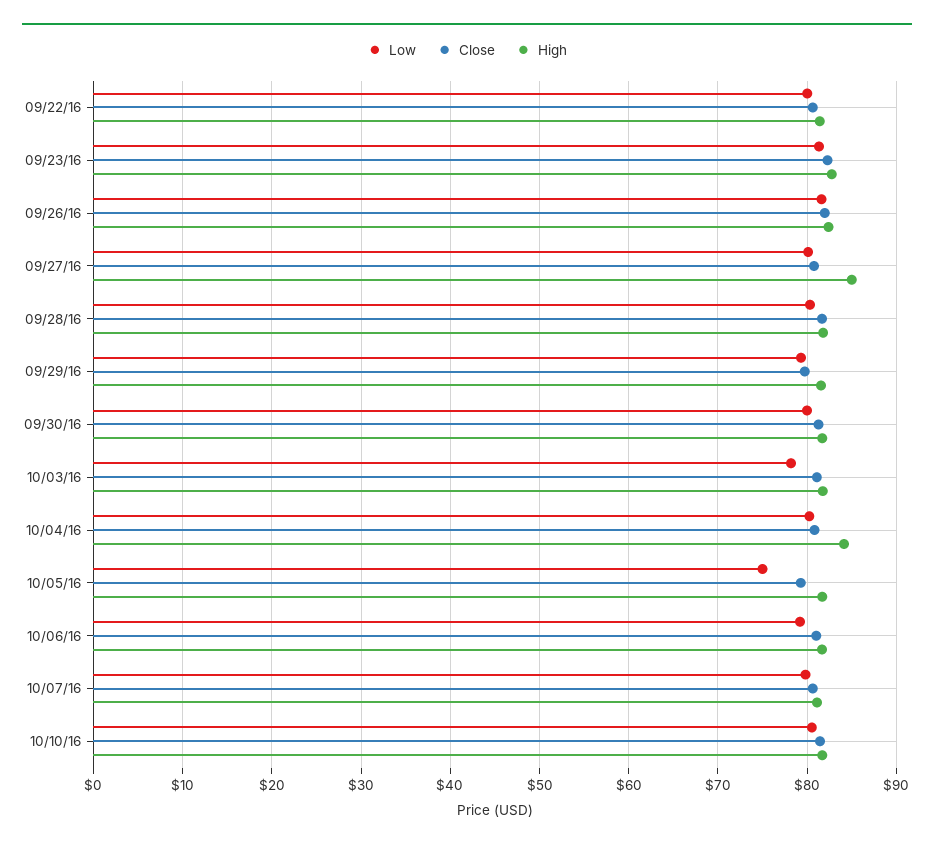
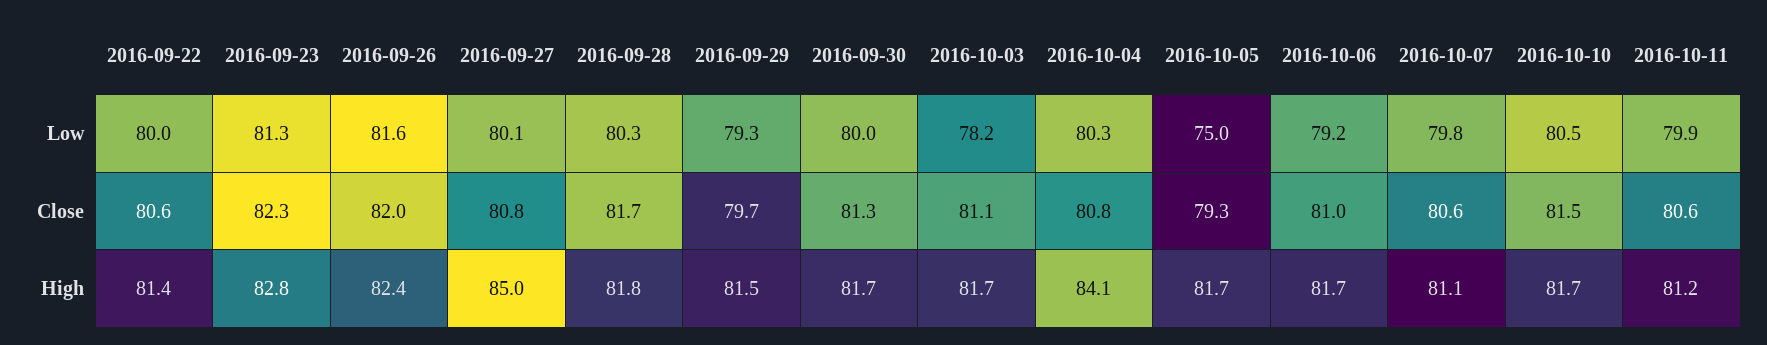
Low, 2016-10-11: none -> 79.9
Close, 2016-10-11: none -> 80.6
High, 2016-10-11: none -> 81.2

